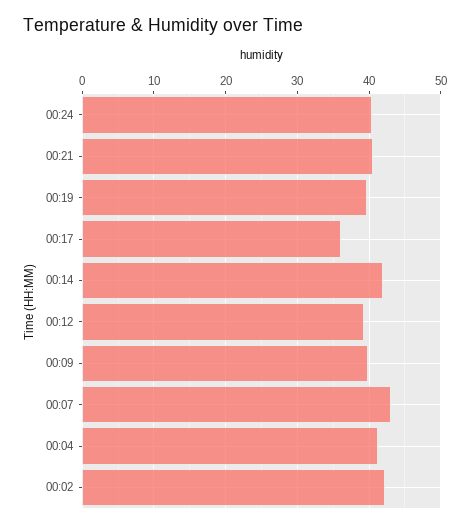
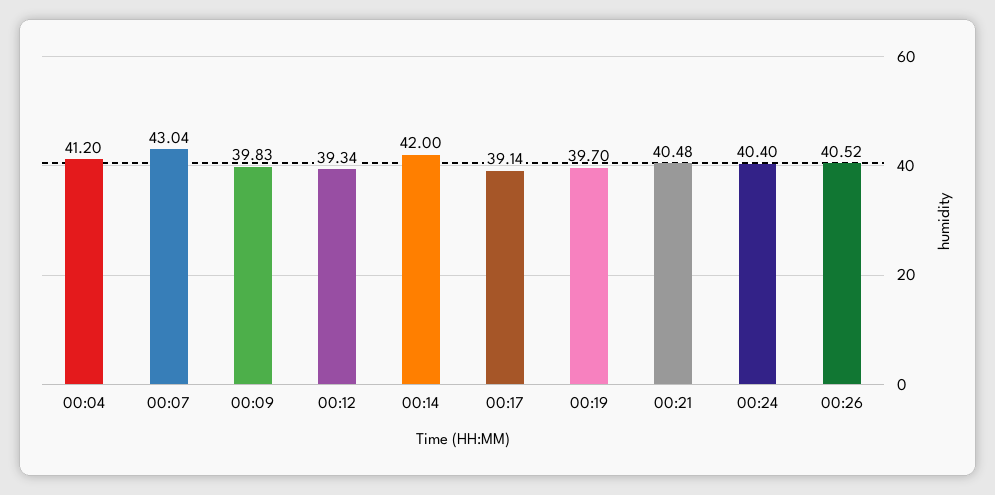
00:17: 36 -> 39.14
00:02: 42 -> none
00:26: none -> 40.52

